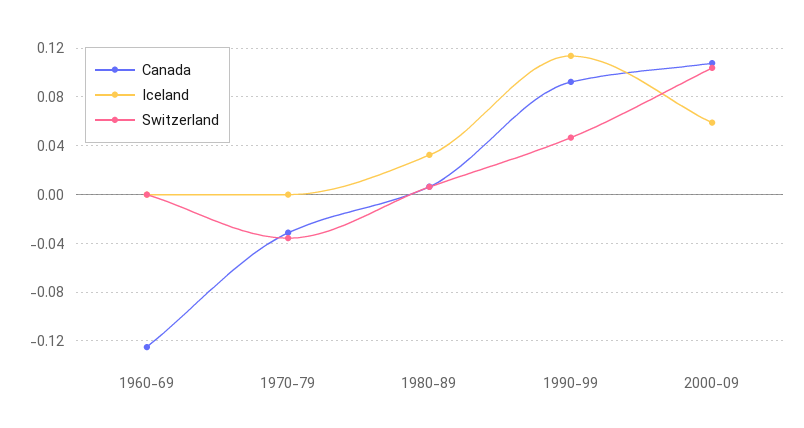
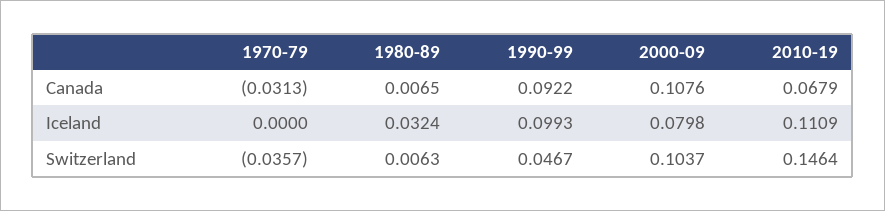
Canada, 1960-69: -0.125 -> none
Iceland, 1960-69: 0 -> none
Switzerland, 1960-69: 0 -> none
Iceland, 1990-99: 0.115 -> 0.0993
Iceland, 2000-09: 0.06 -> 0.0798
Canada, 2010-19: none -> 0.0679
Iceland, 2010-19: none -> 0.1109
Switzerland, 2010-19: none -> 0.1464

